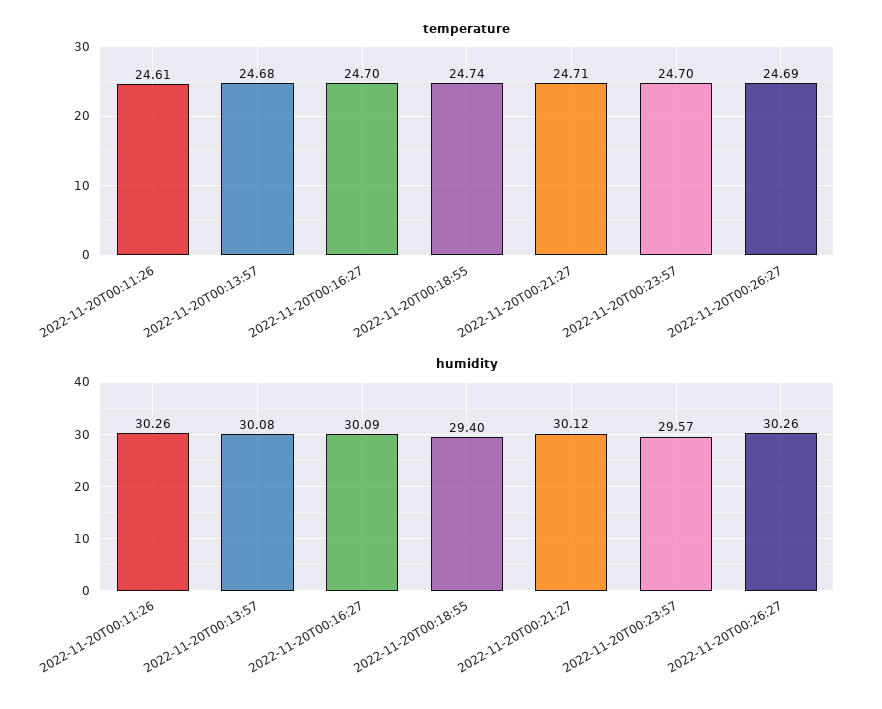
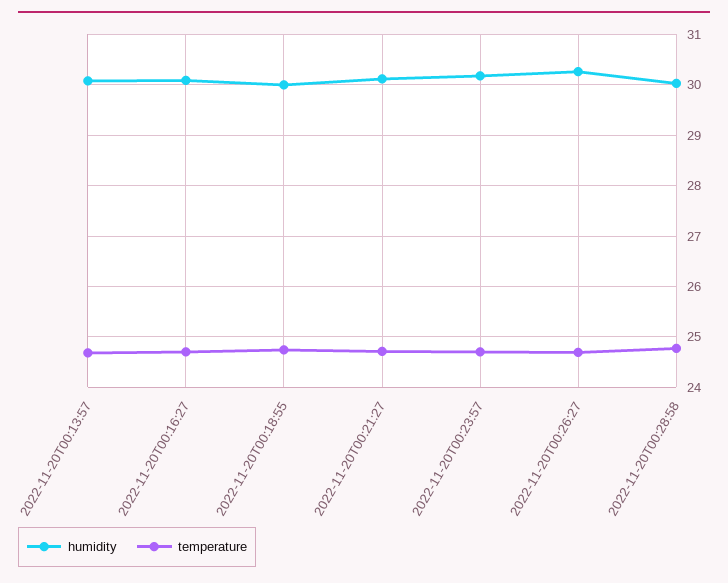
temperature, 2022-11-20T00:11:26: 24.61 -> none
humidity, 2022-11-20T00:11:26: 30.26 -> none
humidity, 2022-11-20T00:18:55: 29.4 -> 30
humidity, 2022-11-20T00:23:57: 29.57 -> 30.2
humidity, 2022-11-20T00:28:58: none -> 30
temperature, 2022-11-20T00:28:58: none -> 24.8

